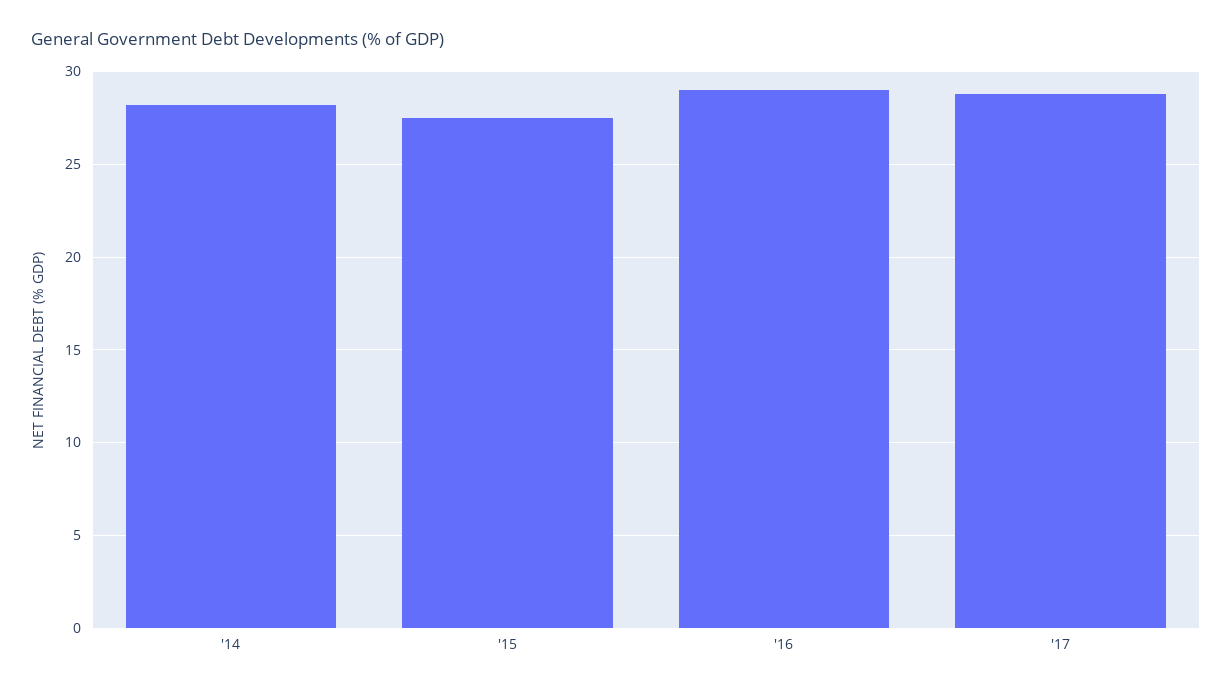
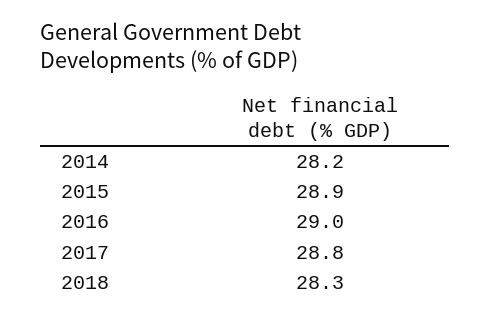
'15: 27.5 -> 28.9
2018: none -> 28.3

